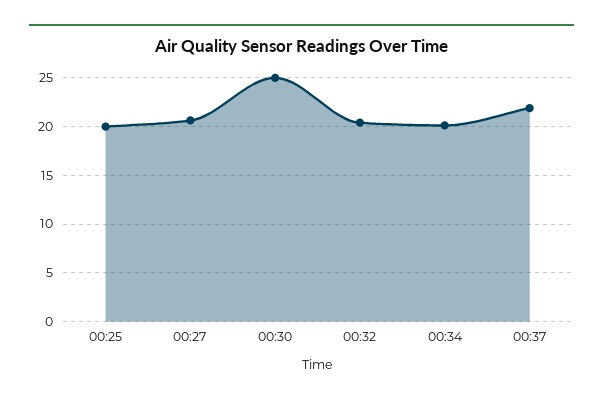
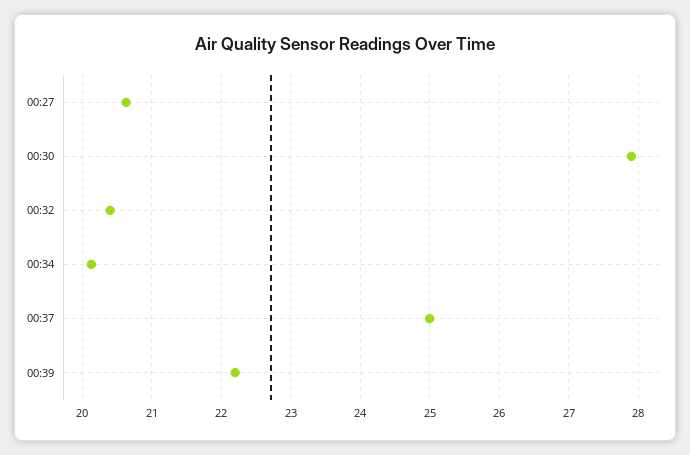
00:25: 20 -> none
00:30: 25 -> 27.9
00:37: 22 -> 25
00:39: none -> 22.2

